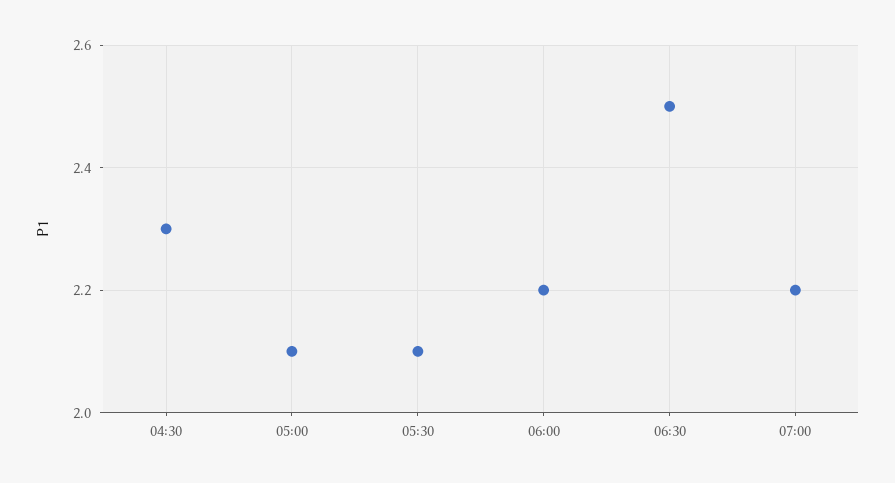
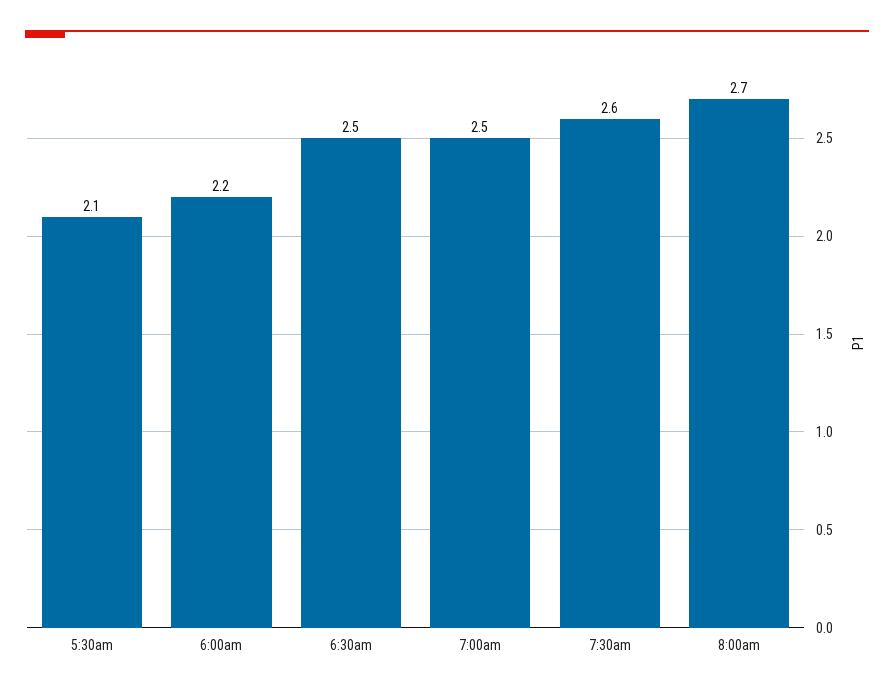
04:30: 2.3 -> none
05:00: 2.1 -> none
07:00: 2.2 -> 2.5
7:30am: none -> 2.6
8:00am: none -> 2.7

